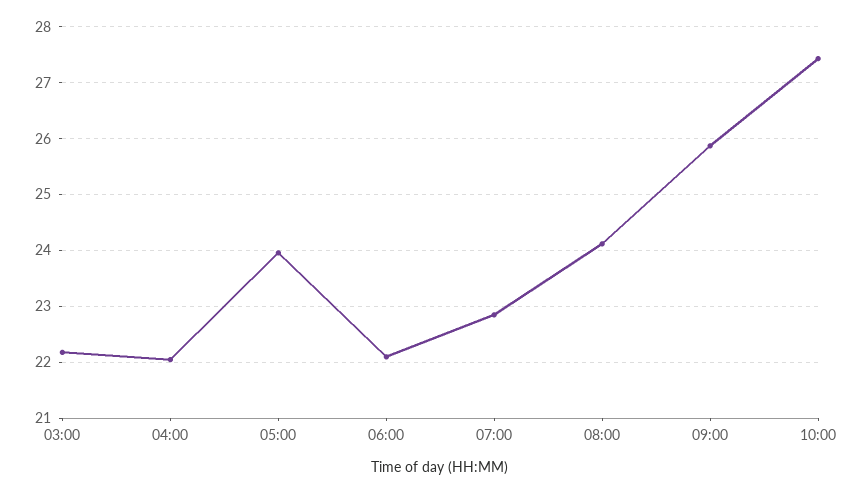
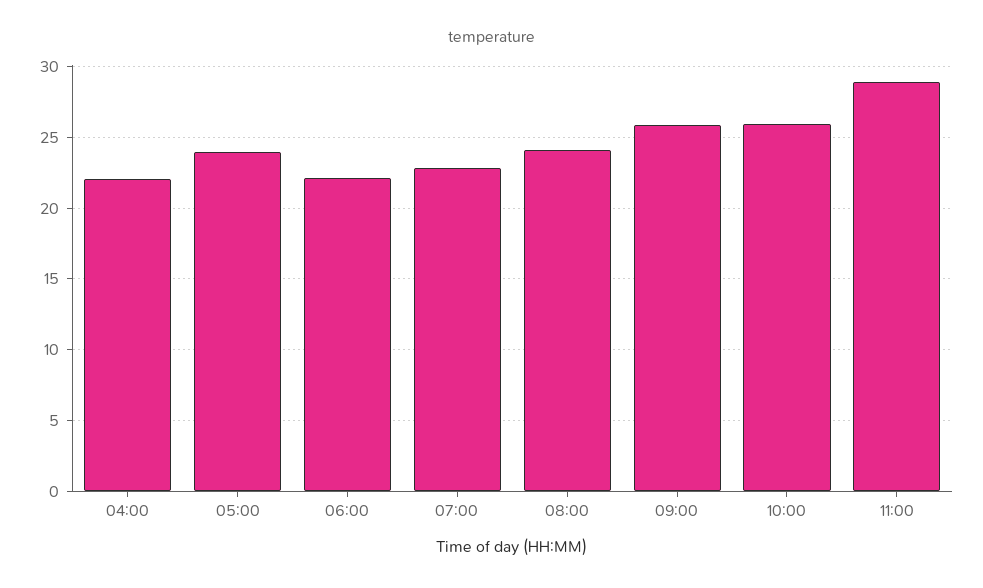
03:00: 22.2 -> none
10:00: 27.4 -> 26
11:00: none -> 29

